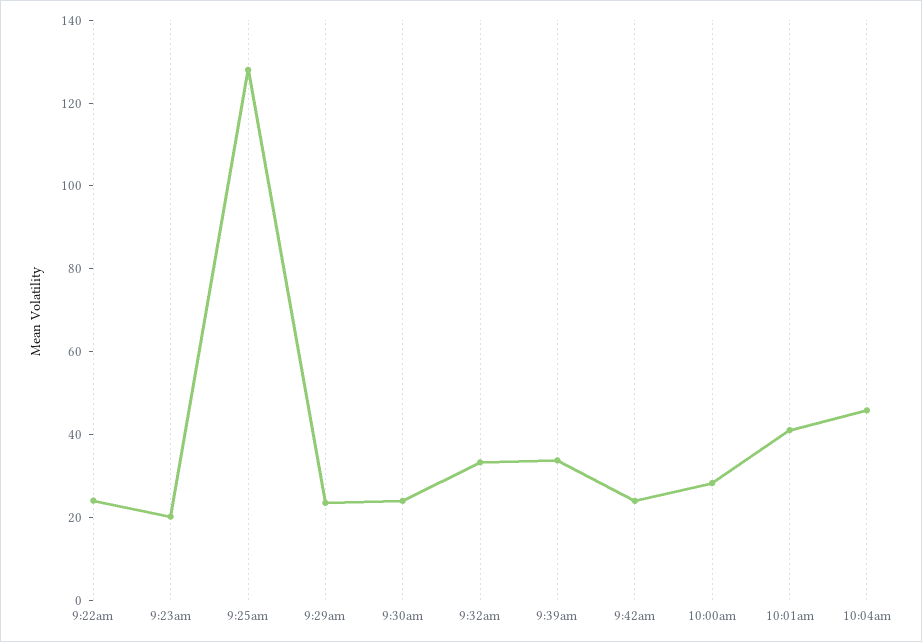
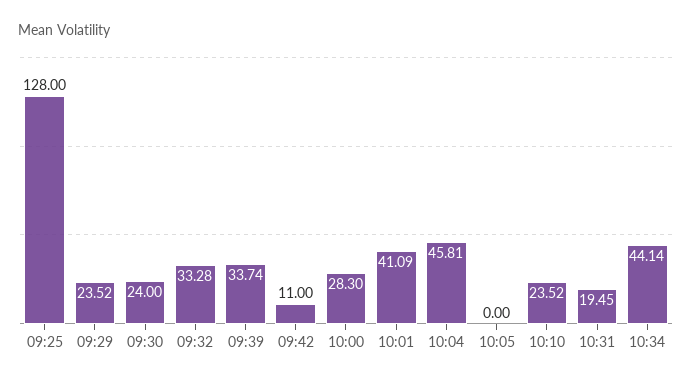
9:22am: 25 -> none
9:23am: 20 -> none
9:42am: 25 -> 11
10:05: none -> 0
10:10: none -> 23.52
10:31: none -> 19.45
10:34: none -> 44.14

